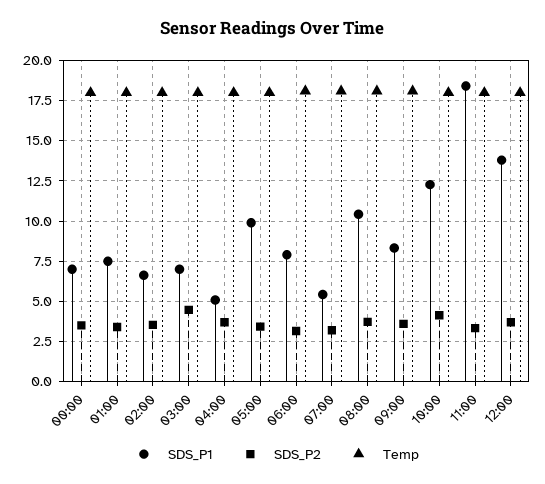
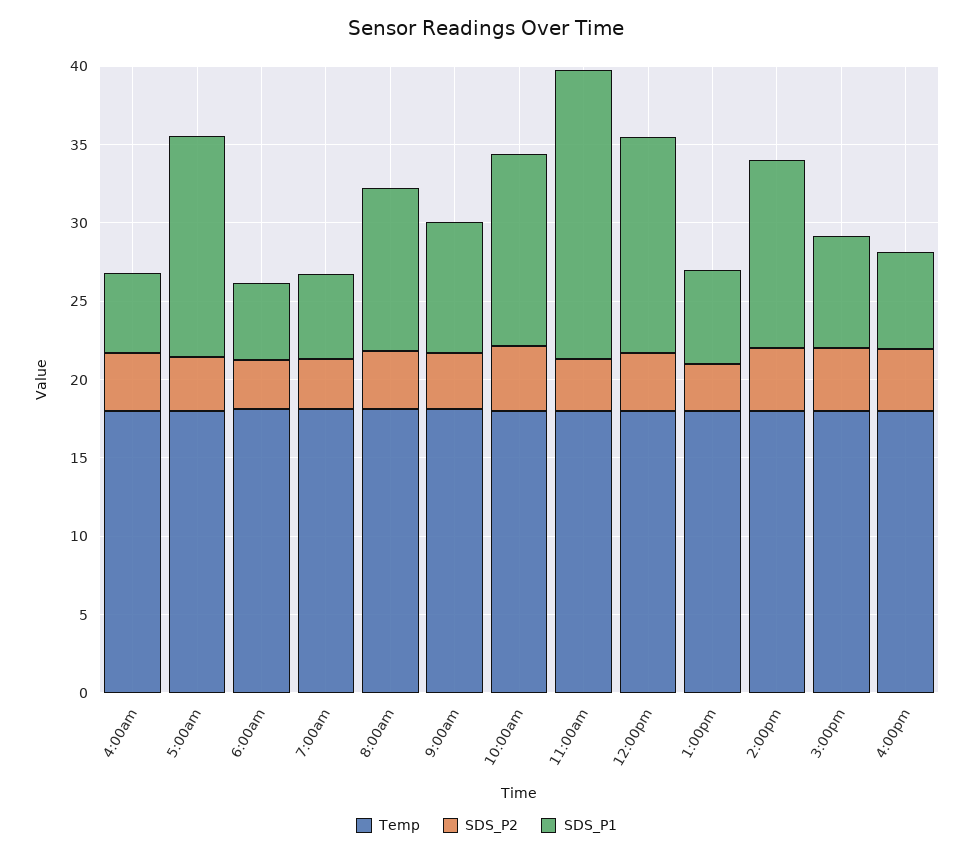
SDS_P1, 00:00: 7 -> none
SDS_P2, 00:00: 3.5 -> none
Temp, 00:00: 18 -> none
SDS_P1, 01:00: 7.5 -> none
SDS_P2, 01:00: 3.5 -> none
Temp, 01:00: 18 -> none
SDS_P1, 02:00: 6.5 -> none
SDS_P2, 02:00: 3.5 -> none
Temp, 02:00: 18 -> none
SDS_P1, 03:00: 7 -> none
SDS_P2, 03:00: 4.5 -> none
Temp, 03:00: 18 -> none
SDS_P1, 05:00: 10 -> 14
SDS_P1, 06:00: 8 -> 5
Temp, 1:00pm: none -> 18
SDS_P2, 1:00pm: none -> 3
SDS_P1, 1:00pm: none -> 6
Temp, 2:00pm: none -> 18
SDS_P2, 2:00pm: none -> 4
SDS_P1, 2:00pm: none -> 12
Temp, 3:00pm: none -> 18
SDS_P2, 3:00pm: none -> 4
SDS_P1, 3:00pm: none -> 7
Temp, 4:00pm: none -> 18
SDS_P2, 4:00pm: none -> 4
SDS_P1, 4:00pm: none -> 6

